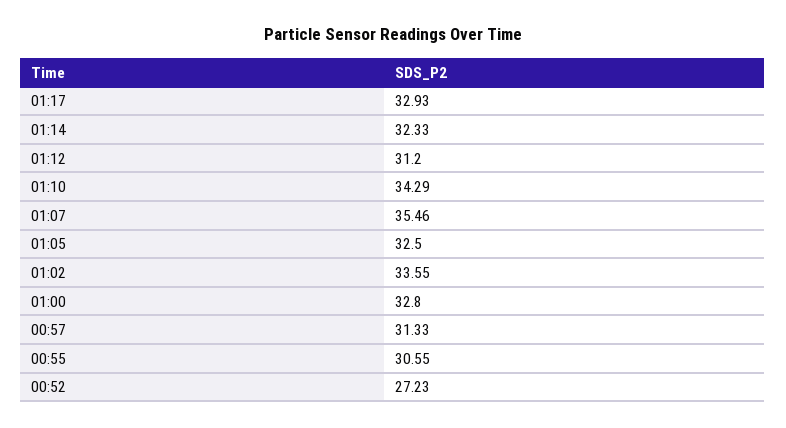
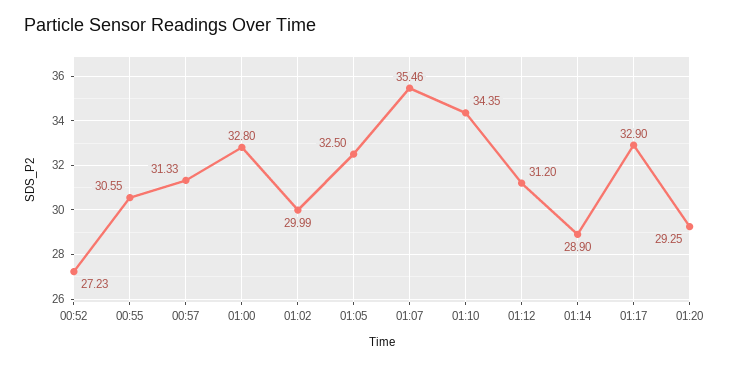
01:17: 32.93 -> 32.9
01:14: 32.33 -> 28.9
01:10: 34.29 -> 34.35
01:02: 33.55 -> 29.99
01:20: none -> 29.25

